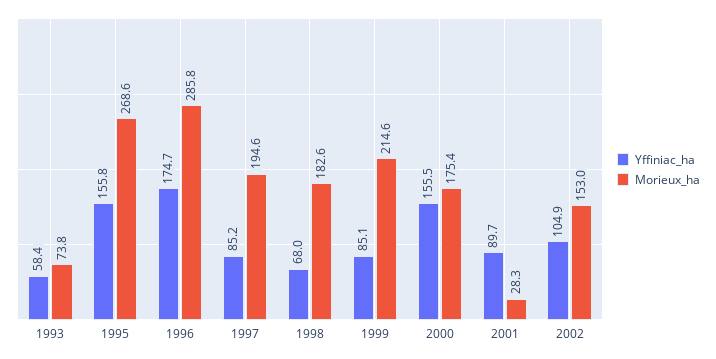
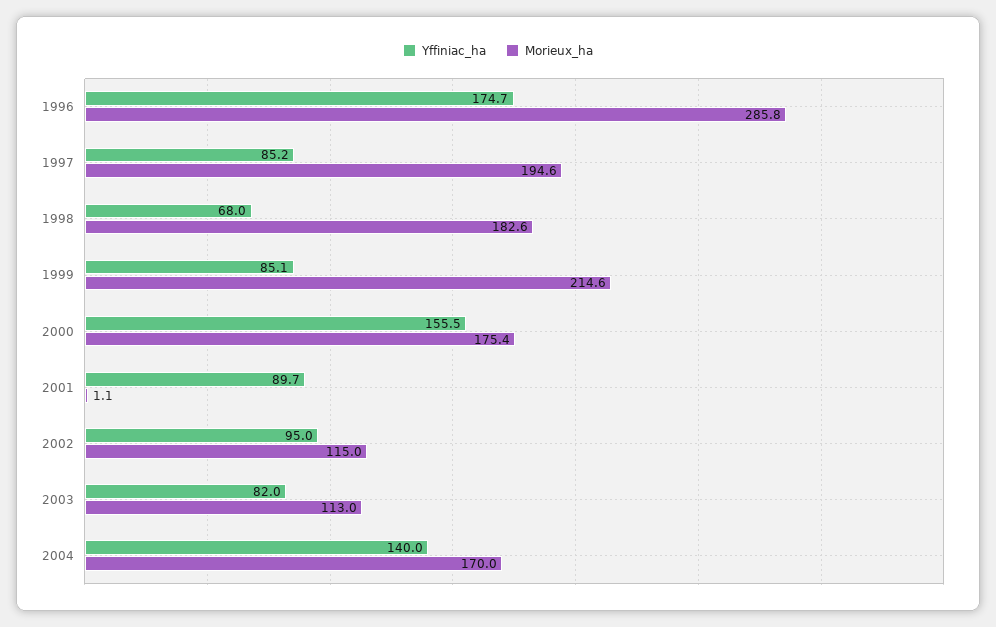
Yffiniac_ha, 1993: 58.4 -> none
Morieux_ha, 1993: 73.8 -> none
Yffiniac_ha, 1995: 155.8 -> none
Morieux_ha, 1995: 268.6 -> none
Morieux_ha, 2001: 28.3 -> 1.1
Yffiniac_ha, 2002: 104.9 -> 95
Morieux_ha, 2002: 153 -> 115
Yffiniac_ha, 2003: none -> 82
Morieux_ha, 2003: none -> 113
Yffiniac_ha, 2004: none -> 140
Morieux_ha, 2004: none -> 170

